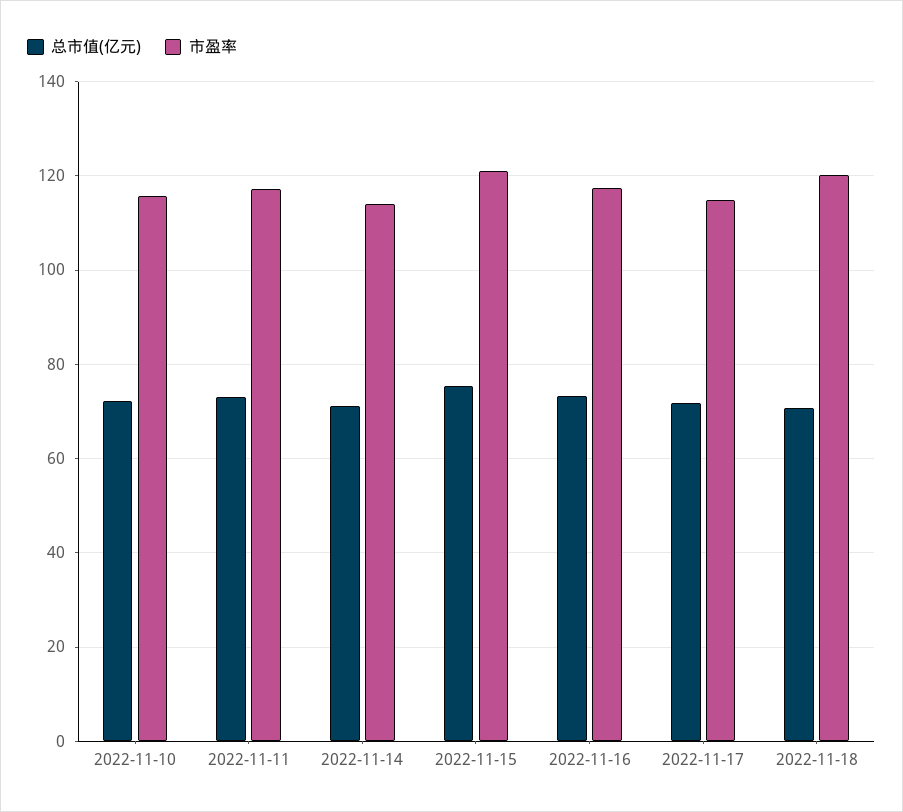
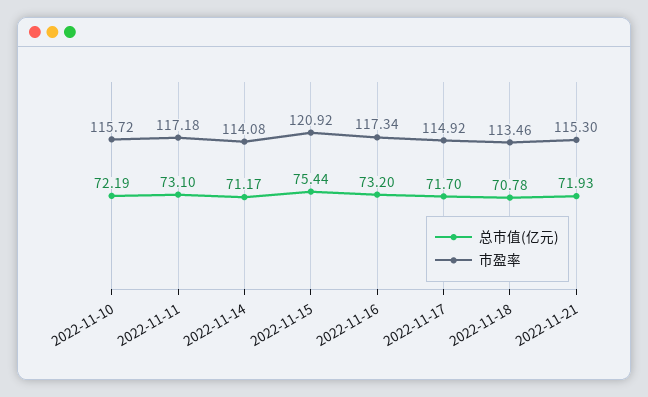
市盈率, 2022-11-18: 120 -> 113.46
总市值(亿元), 2022-11-21: none -> 71.93
市盈率, 2022-11-21: none -> 115.3

